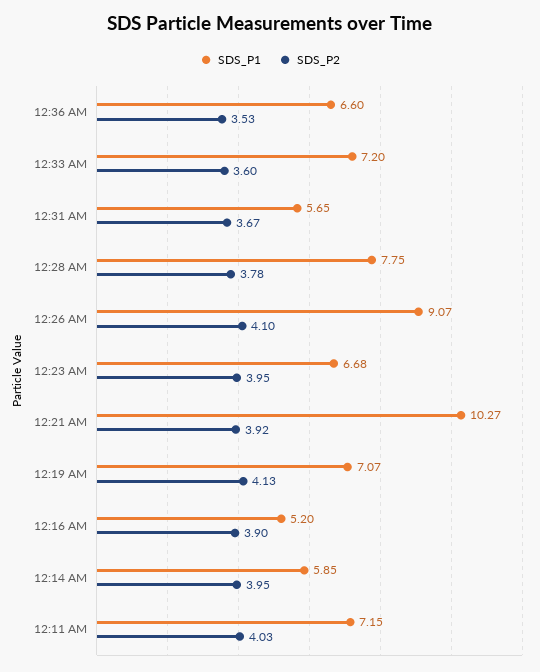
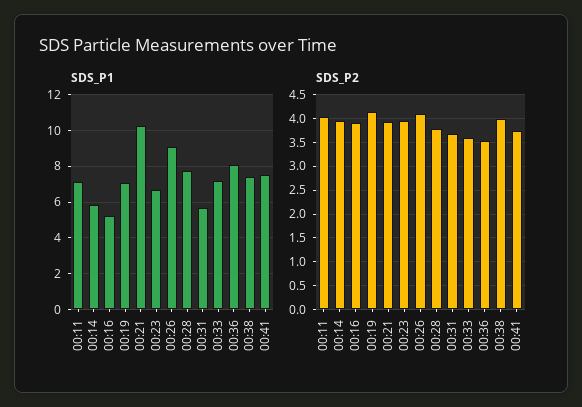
SDS_P1, 12:36 AM: 6.6 -> 8
SDS_P1, 00:38: none -> 7.5
SDS_P1, 00:41: none -> 7.5
SDS_P2, 00:38: none -> 4
SDS_P2, 00:41: none -> 3.75

